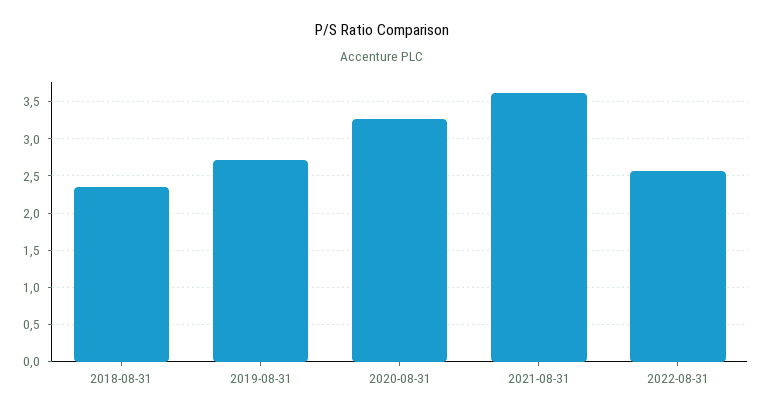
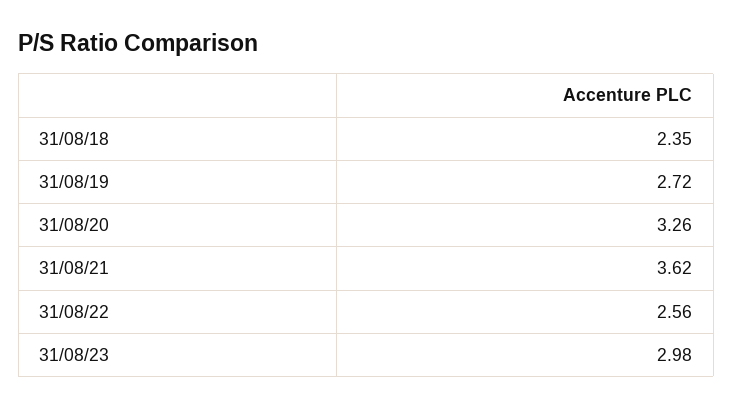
31/08/23: none -> 2.98

